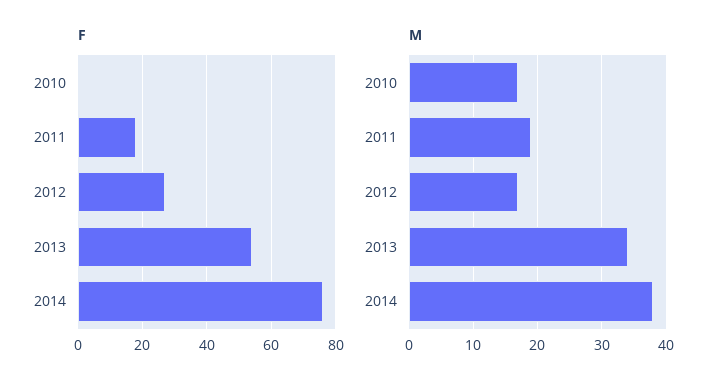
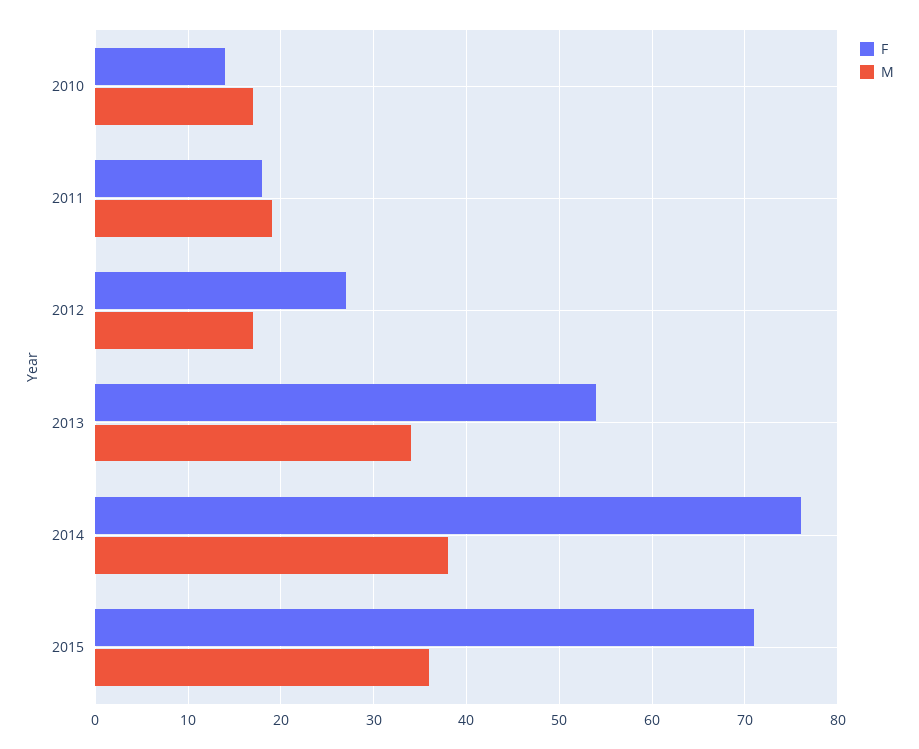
F, 2010: 0 -> 14
F, 2015: none -> 71
M, 2015: none -> 36

